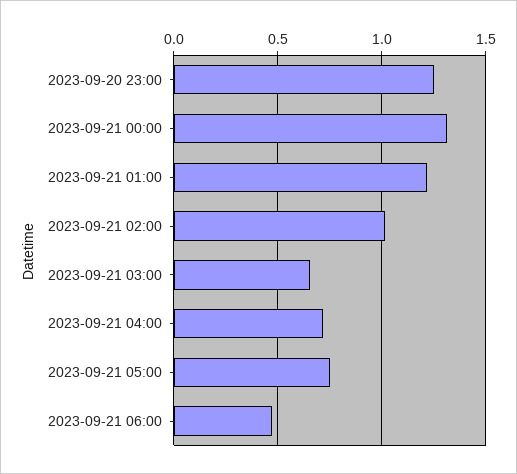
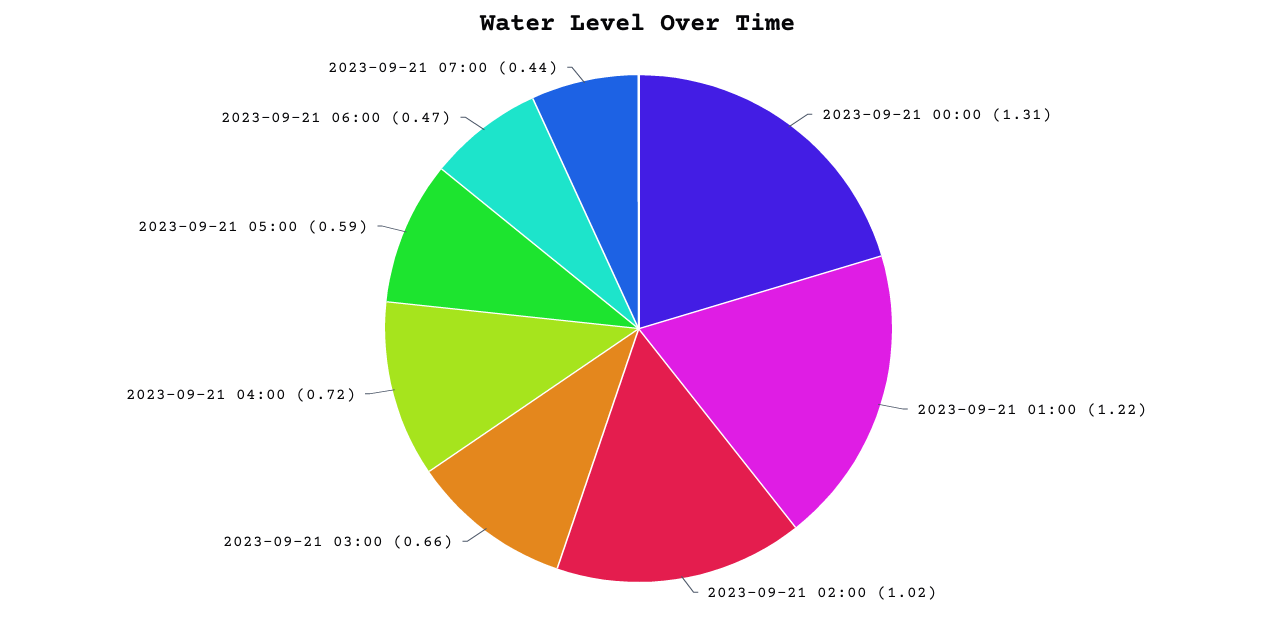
2023-09-20 23:00: 1.25 -> none
2023-09-21 05:00: 0.75 -> 0.59
2023-09-21 07:00: none -> 0.44

